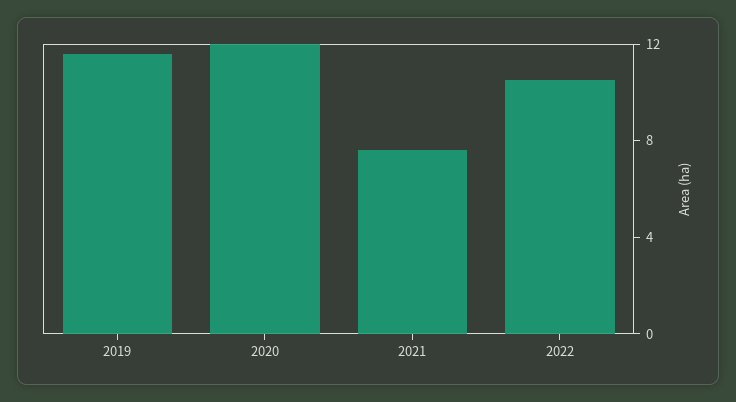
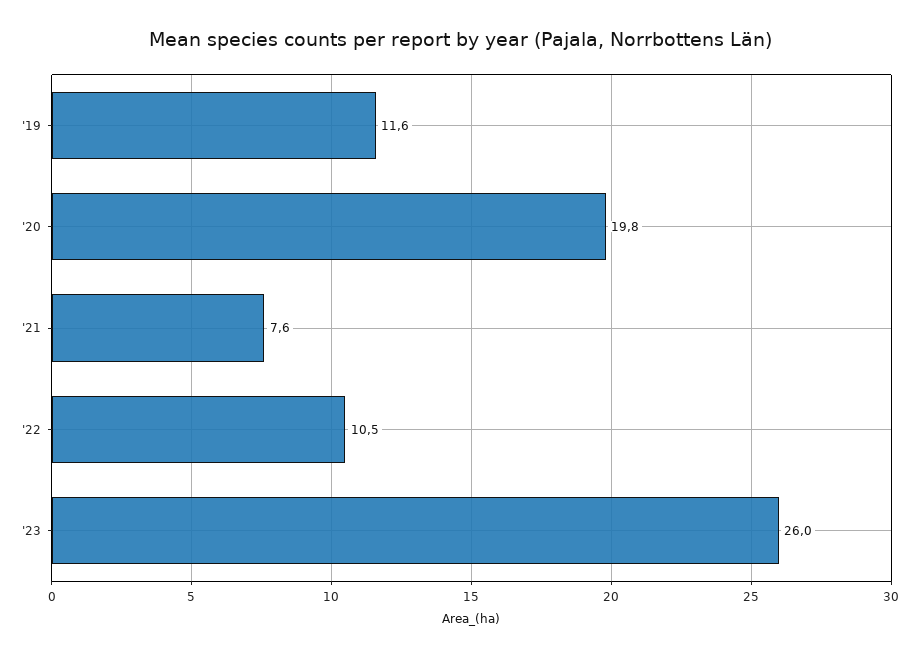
2020: 12 -> 19.8
'23: none -> 26

